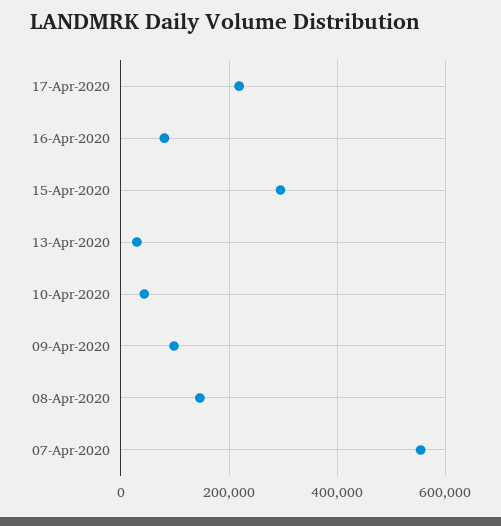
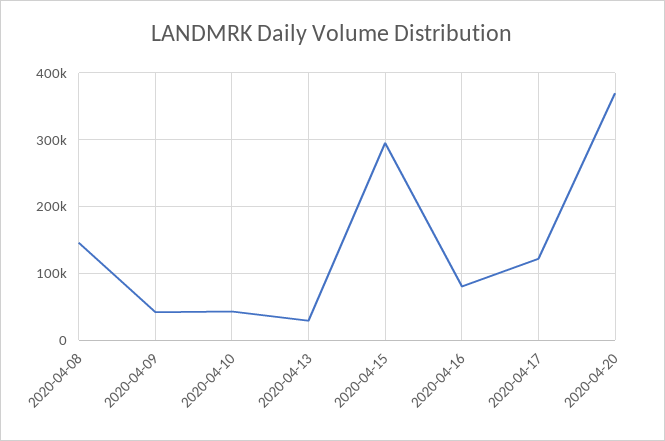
17-Apr-2020: 220000 -> 120000
09-Apr-2020: 100000 -> 40000
07-Apr-2020: 560000 -> none
2020-04-20: none -> 370000

